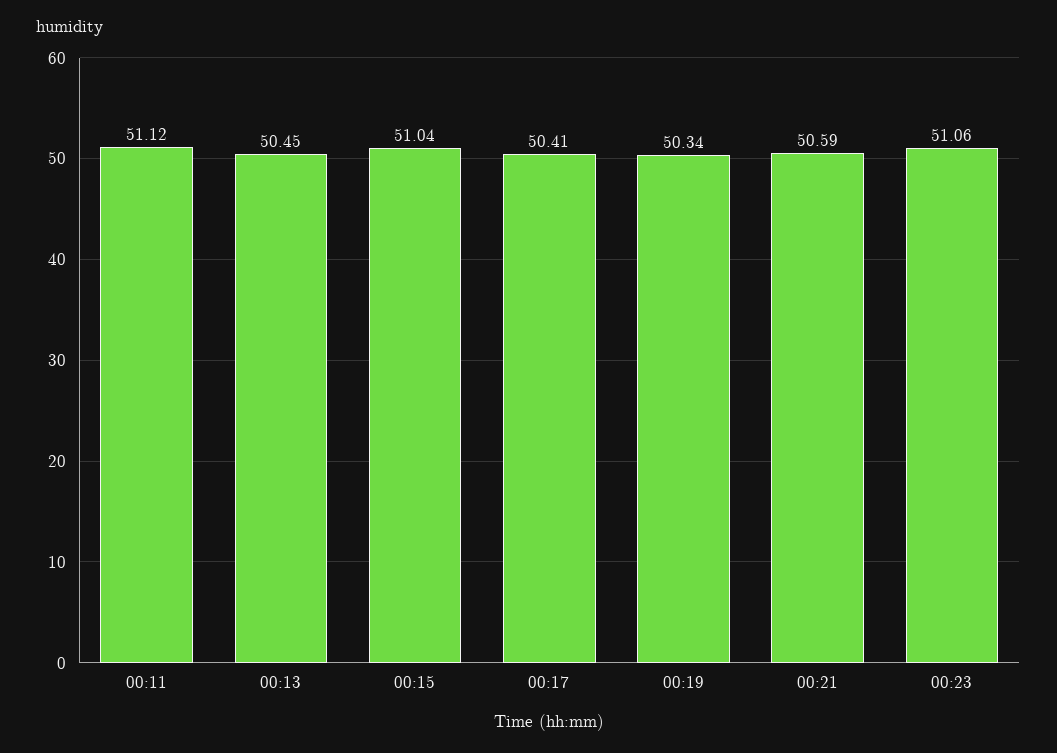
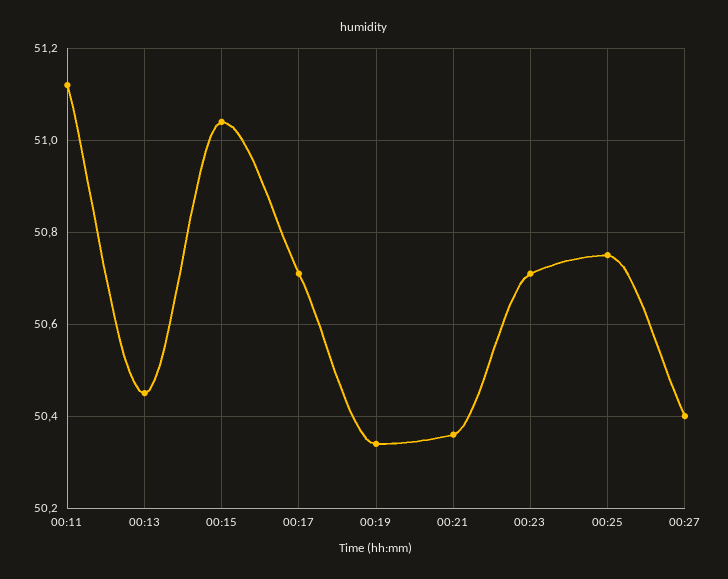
00:17: 50.41 -> 50.7
00:21: 50.59 -> 50.35
00:23: 51.06 -> 50.7
00:25: none -> 50.75
00:27: none -> 50.4

